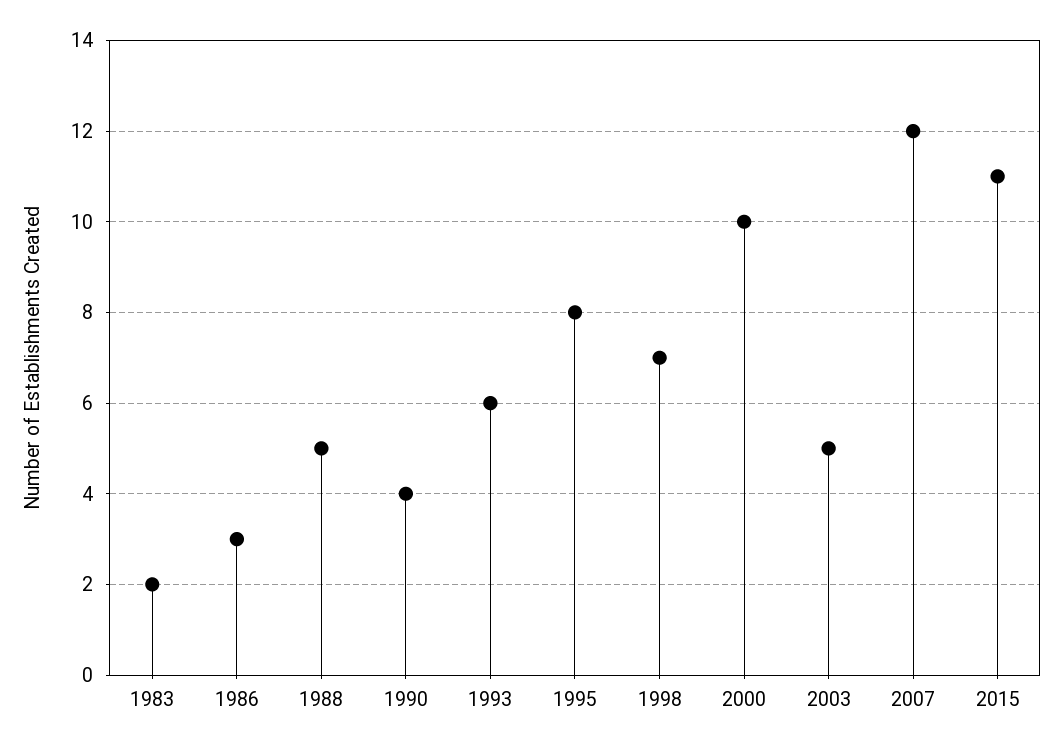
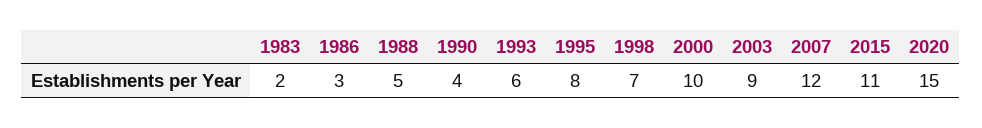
2003: 5 -> 9
2020: none -> 15

